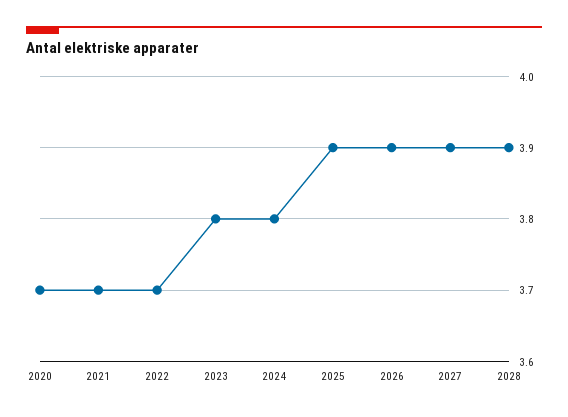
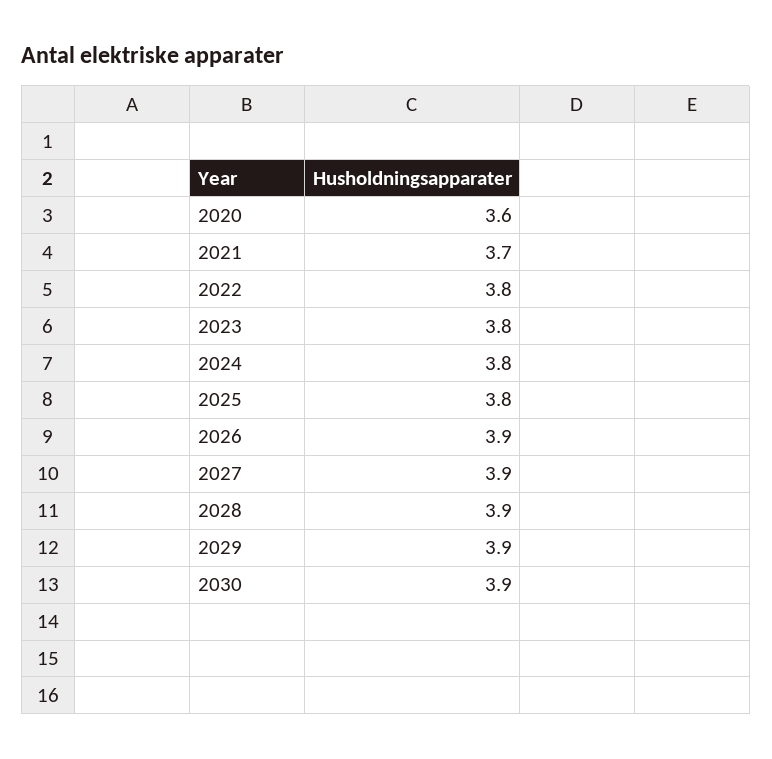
2020: 3.7 -> 3.6
2022: 3.7 -> 3.8
2025: 3.9 -> 3.8
2029: none -> 3.9
2030: none -> 3.9

